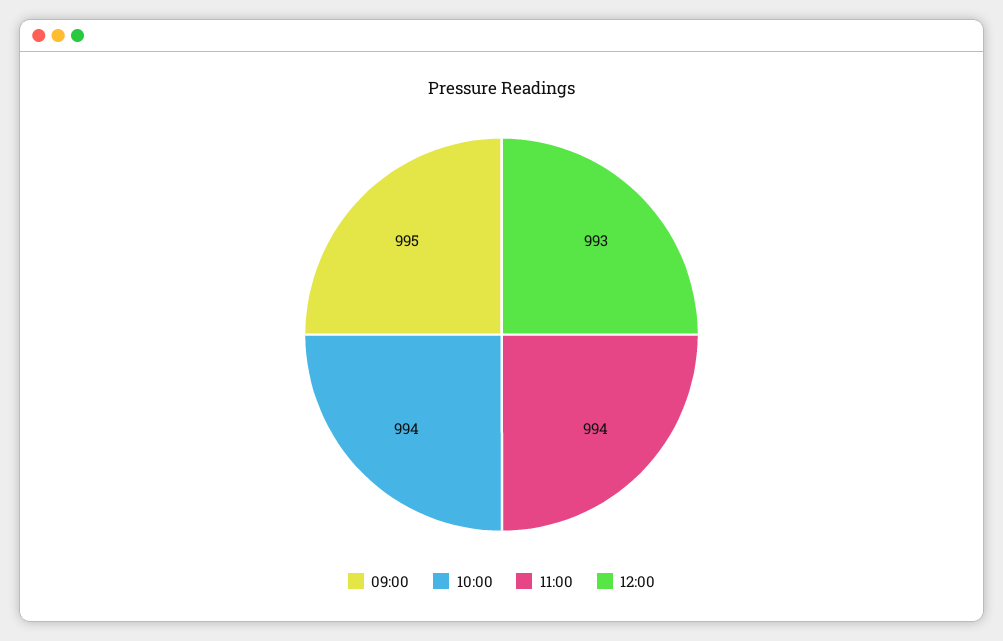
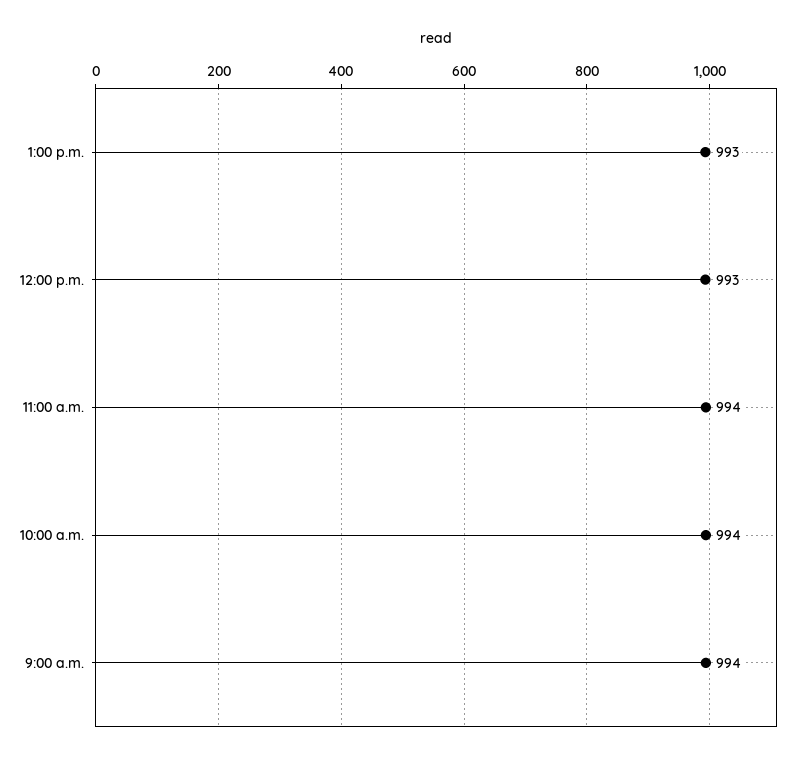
09:00: 995 -> 994
1:00 p.m.: none -> 993

